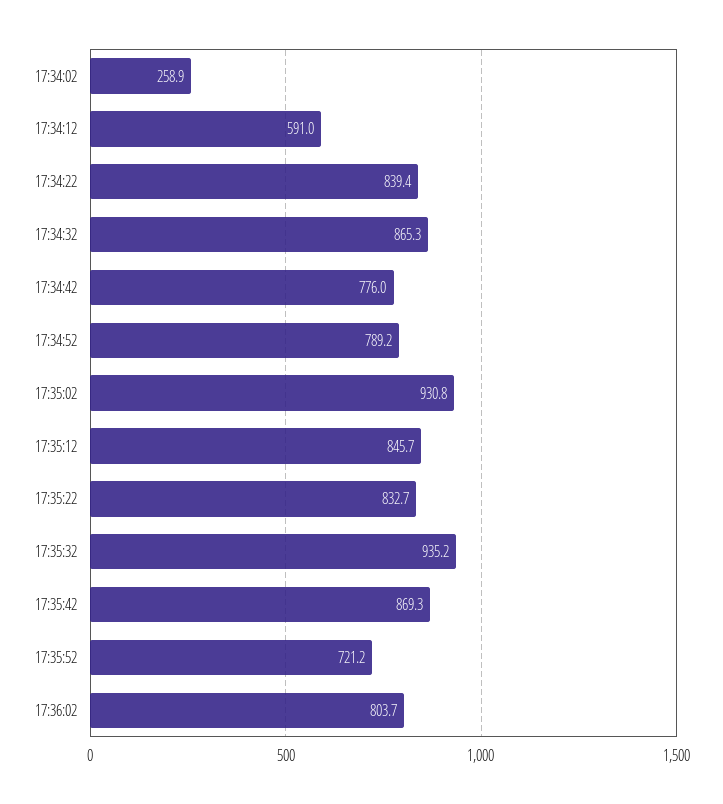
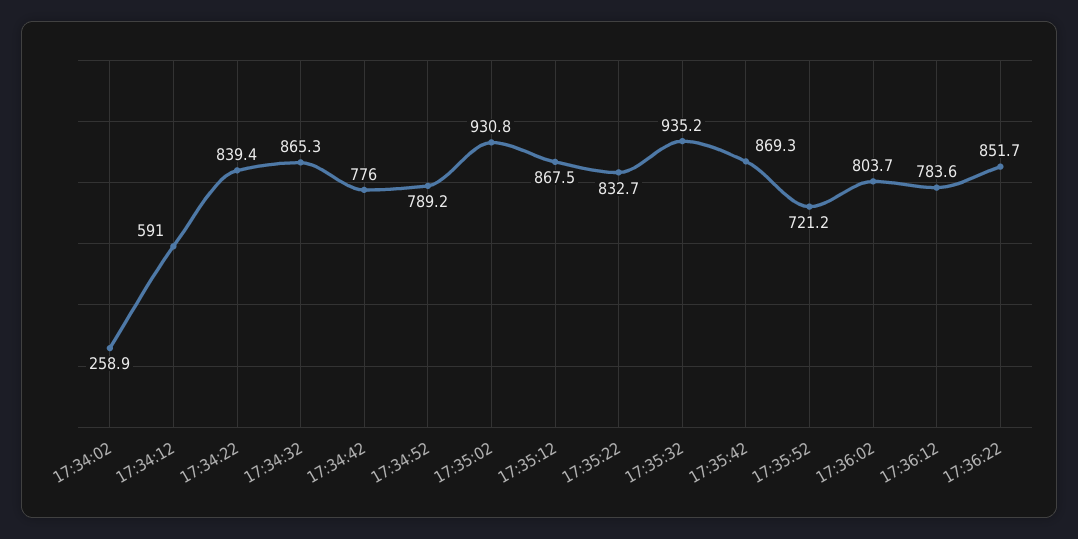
17:35:12: 845.7 -> 867.5
17:36:12: none -> 783.6
17:36:22: none -> 851.7

